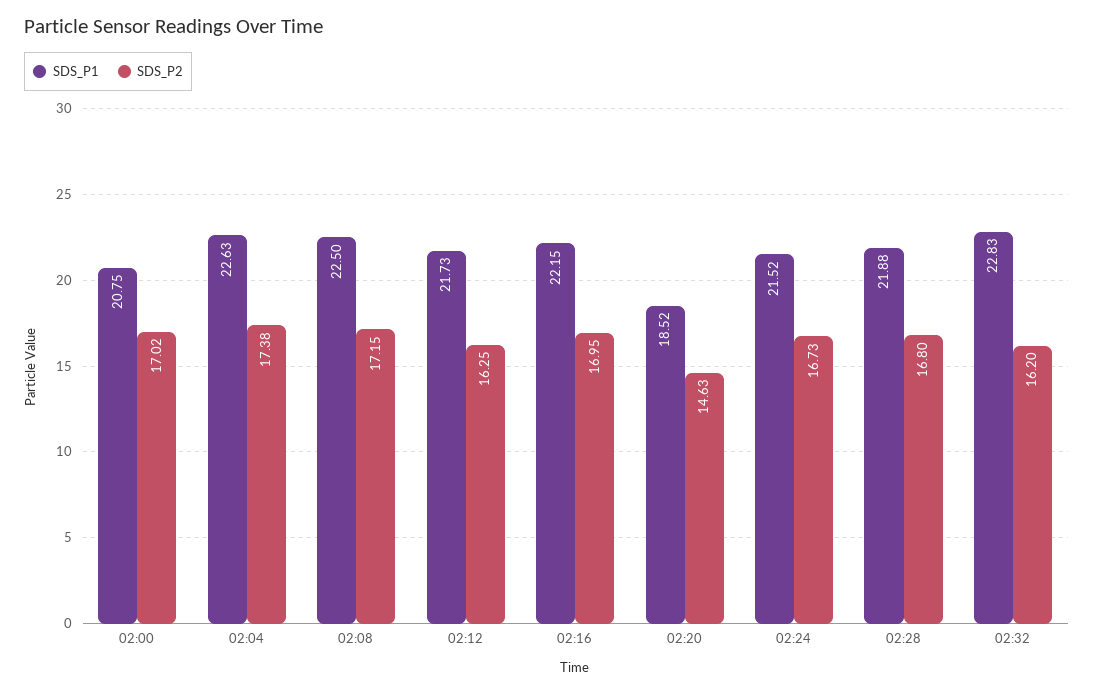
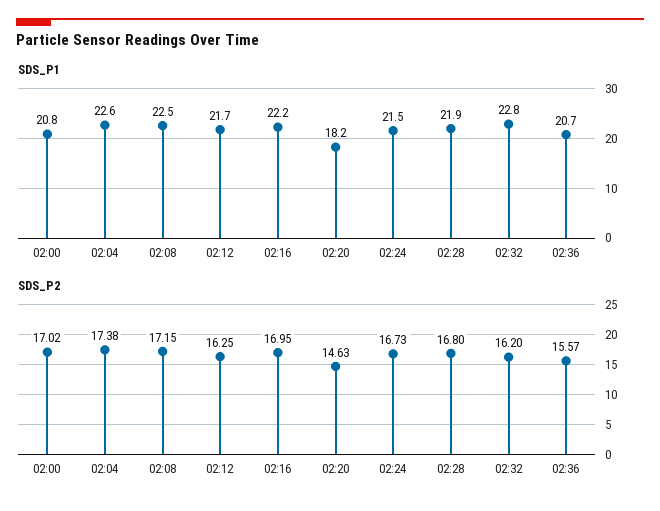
SDS_P1, 02:20: 18.52 -> 18.2
SDS_P1, 02:36: none -> 20.7
SDS_P2, 02:36: none -> 15.57

